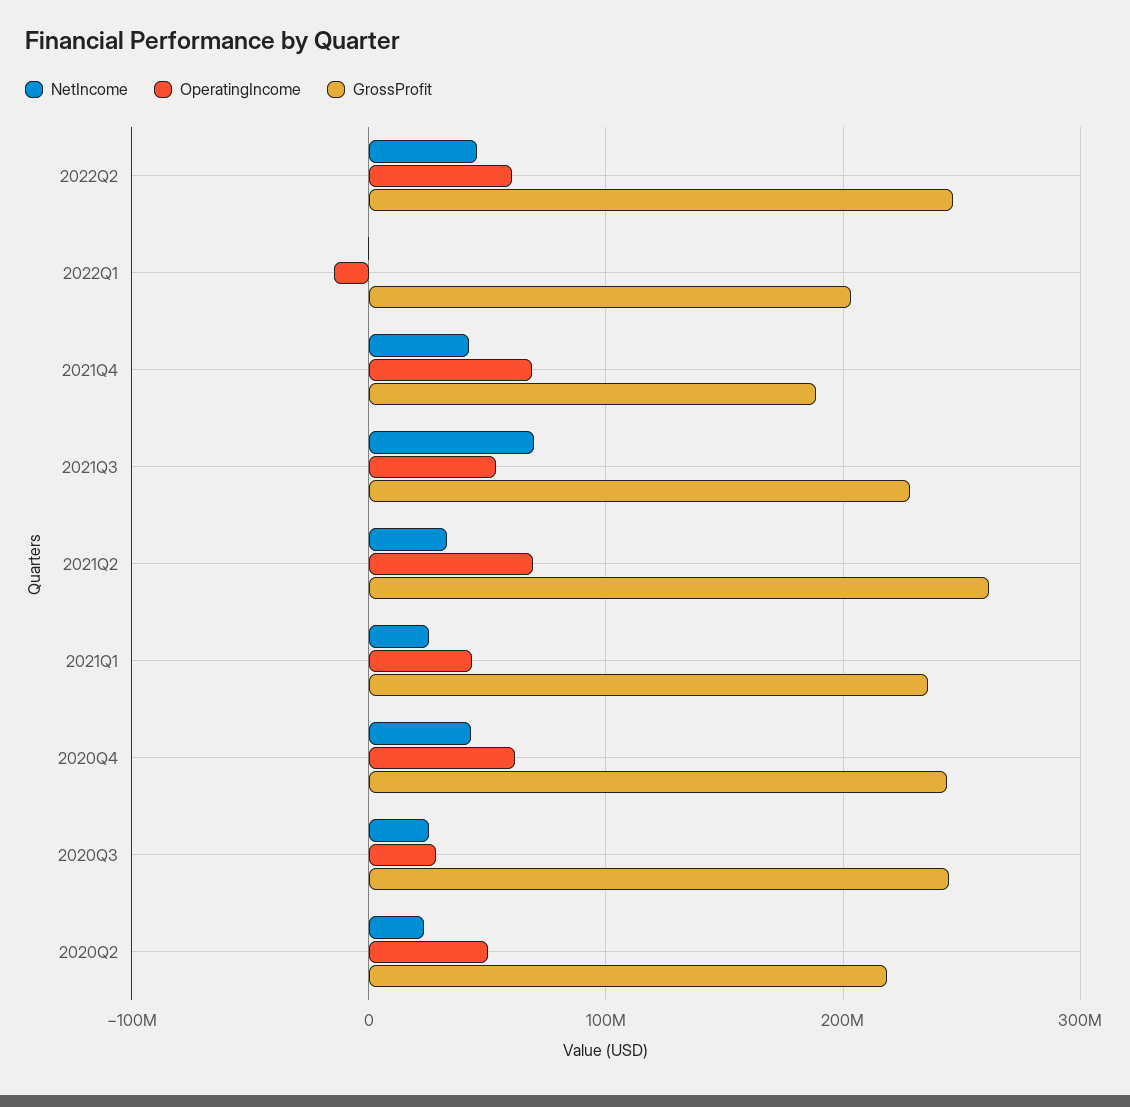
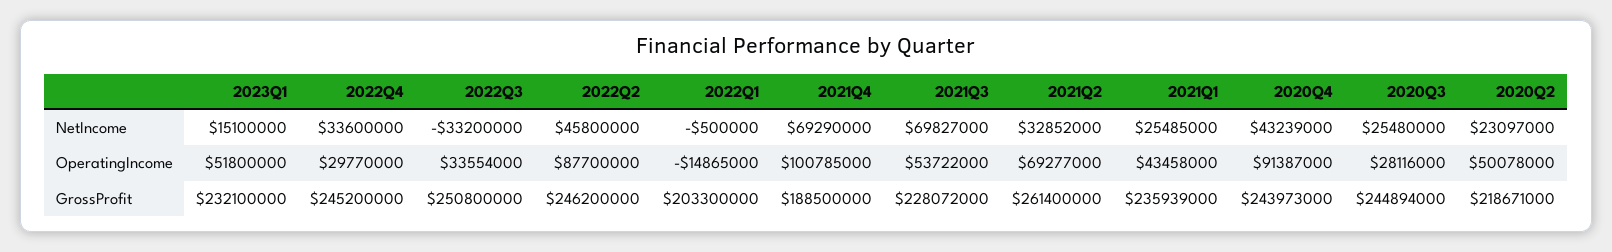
OperatingIncome, 2022Q2: 60000000 -> 87700000
NetIncome, 2021Q4: 40000000 -> 69290000
OperatingIncome, 2021Q4: 70000000 -> 100785000
OperatingIncome, 2020Q4: 60000000 -> 91387000
NetIncome, 2023Q1: none -> 15100000
NetIncome, 2022Q4: none -> 33600000
NetIncome, 2022Q3: none -> -33200000
OperatingIncome, 2023Q1: none -> 51800000
OperatingIncome, 2022Q4: none -> 29770000
OperatingIncome, 2022Q3: none -> 33554000
GrossProfit, 2023Q1: none -> 232100000
GrossProfit, 2022Q4: none -> 245200000
GrossProfit, 2022Q3: none -> 250800000

